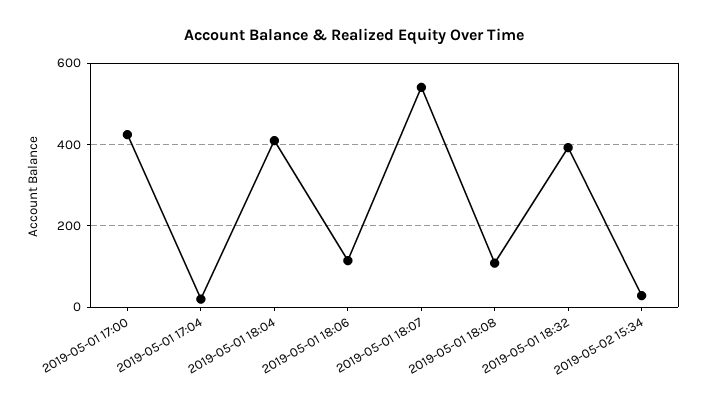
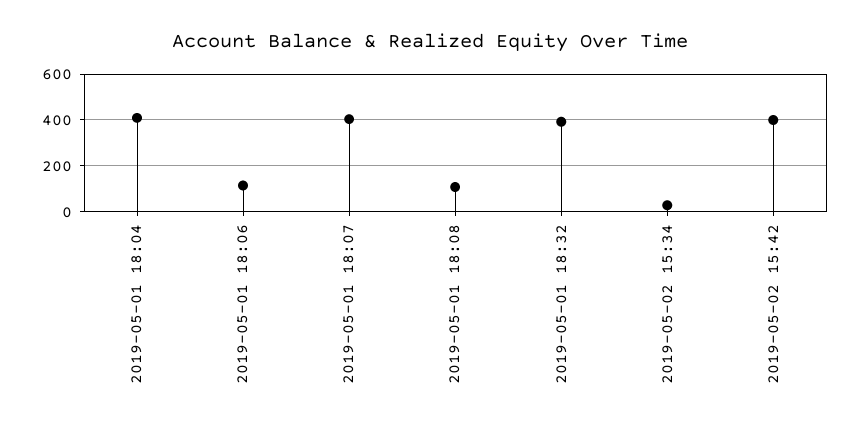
2019-05-01 17:00: 420 -> none
2019-05-01 17:04: 20 -> none
2019-05-01 18:07: 540 -> 400
2019-05-02 15:42: none -> 400

